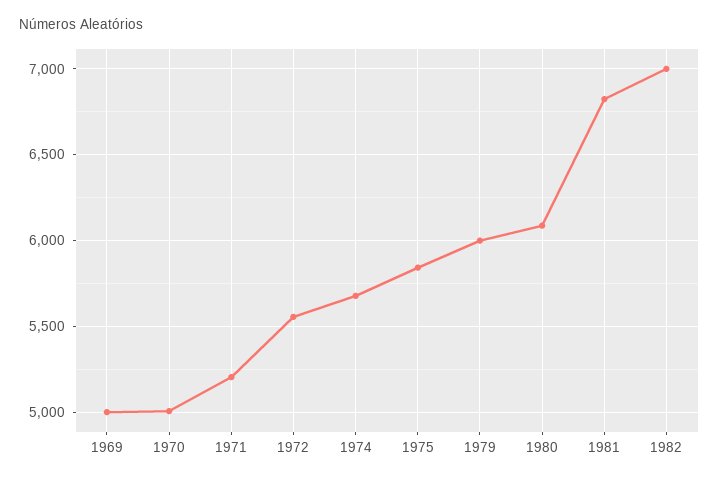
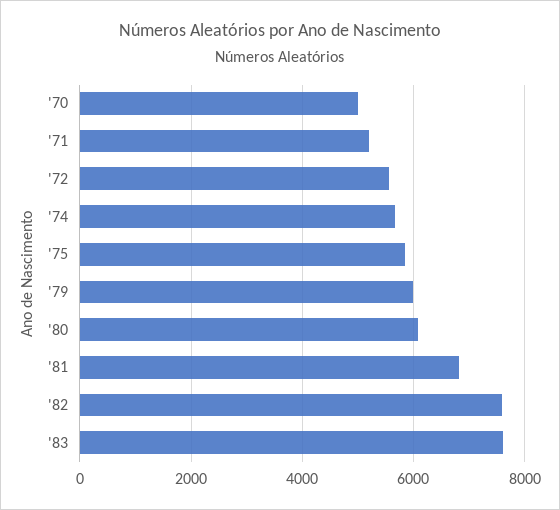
1969: 5000 -> none
1982: 7000 -> 7600
'83: none -> 7600

